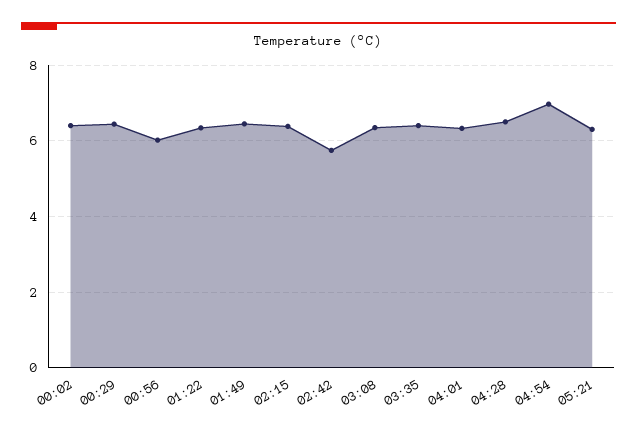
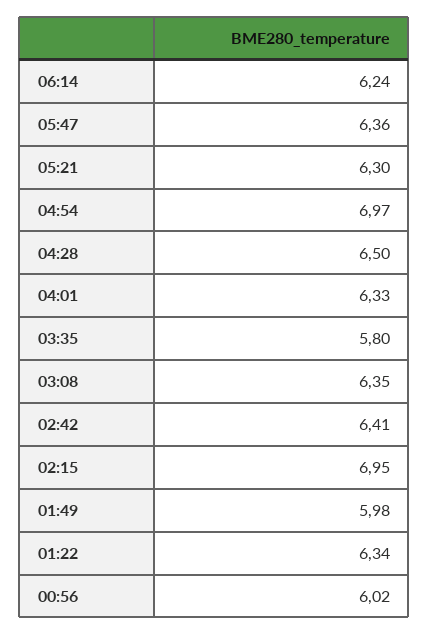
00:02: 6.4 -> none
00:29: 6.4 -> none
01:49: 6.4 -> 5.98
02:15: 6.4 -> 6.95
02:42: 5.8 -> 6.41
03:35: 6.4 -> 5.8
06:14: none -> 6.24
05:47: none -> 6.36

